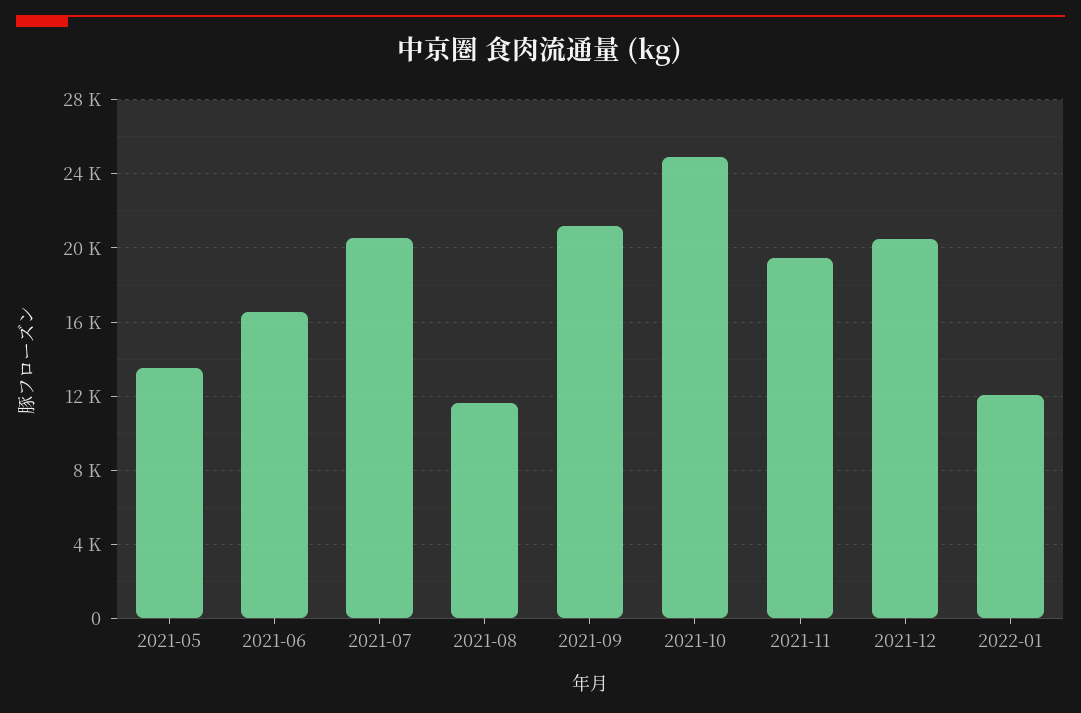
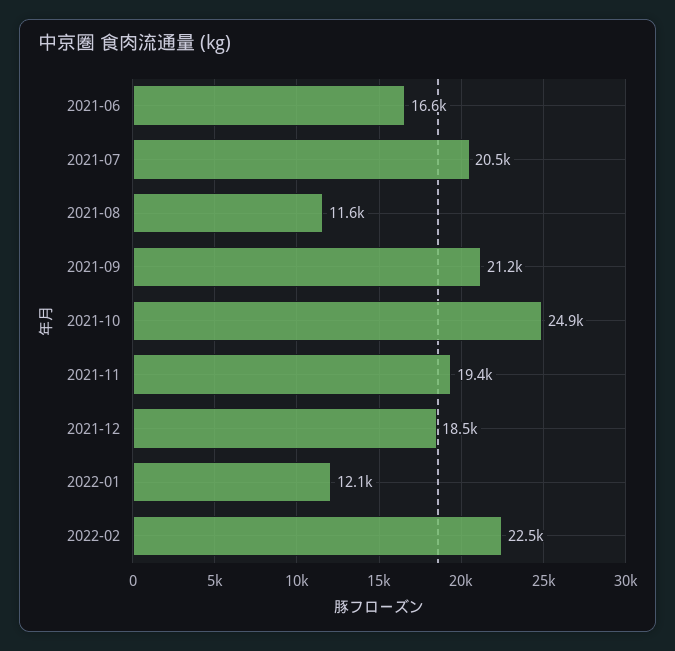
2021-05: 13500 -> none
2021-12: 20500 -> 18500
2022-02: none -> 22500

